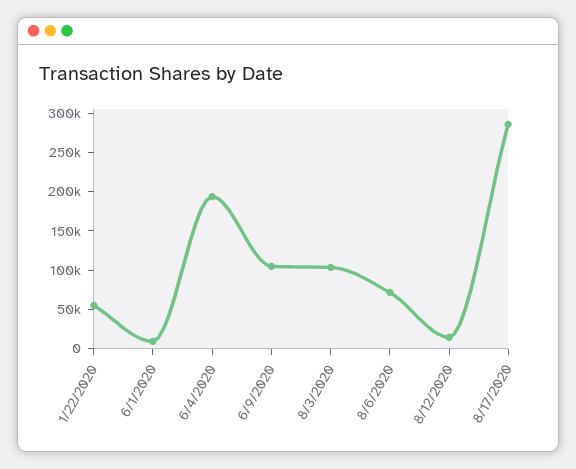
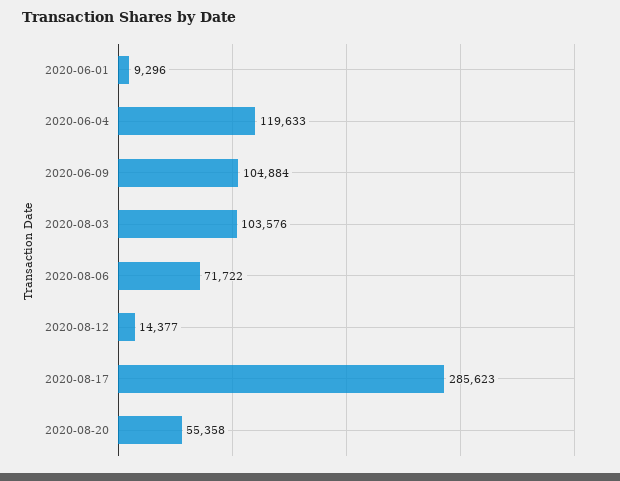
1/22/2020: 50000 -> none
6/4/2020: 200000 -> 119633
2020-08-20: none -> 55358

